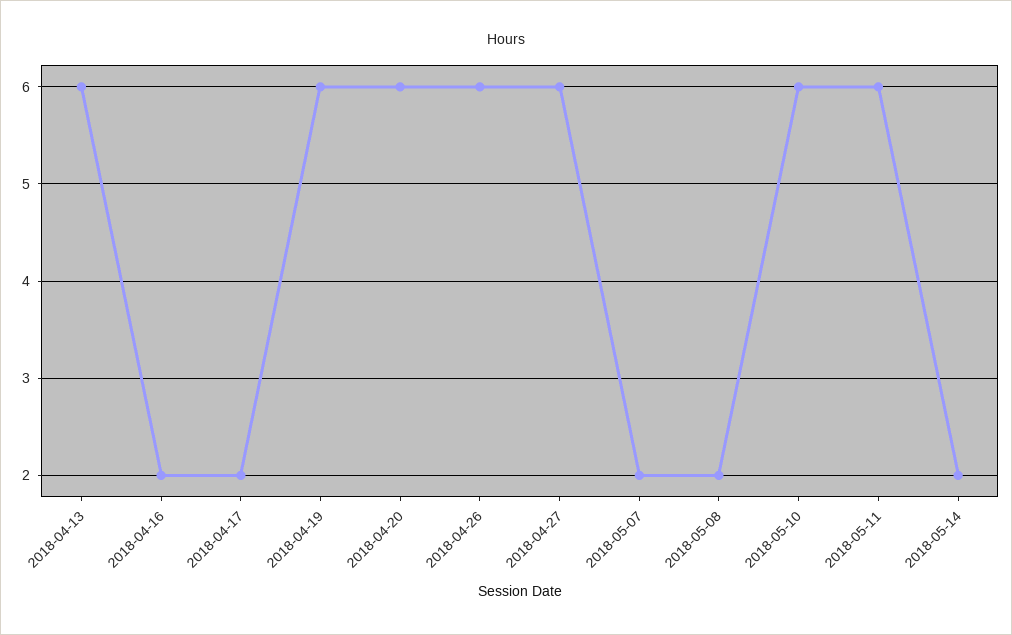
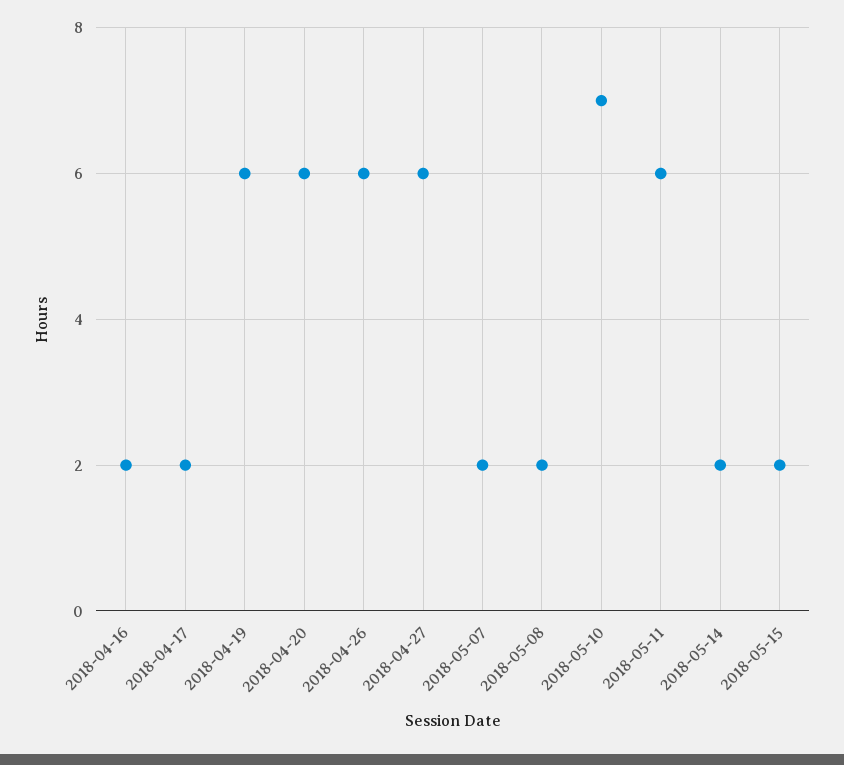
2018-04-13: 6 -> none
2018-05-10: 6 -> 7
2018-05-15: none -> 2

